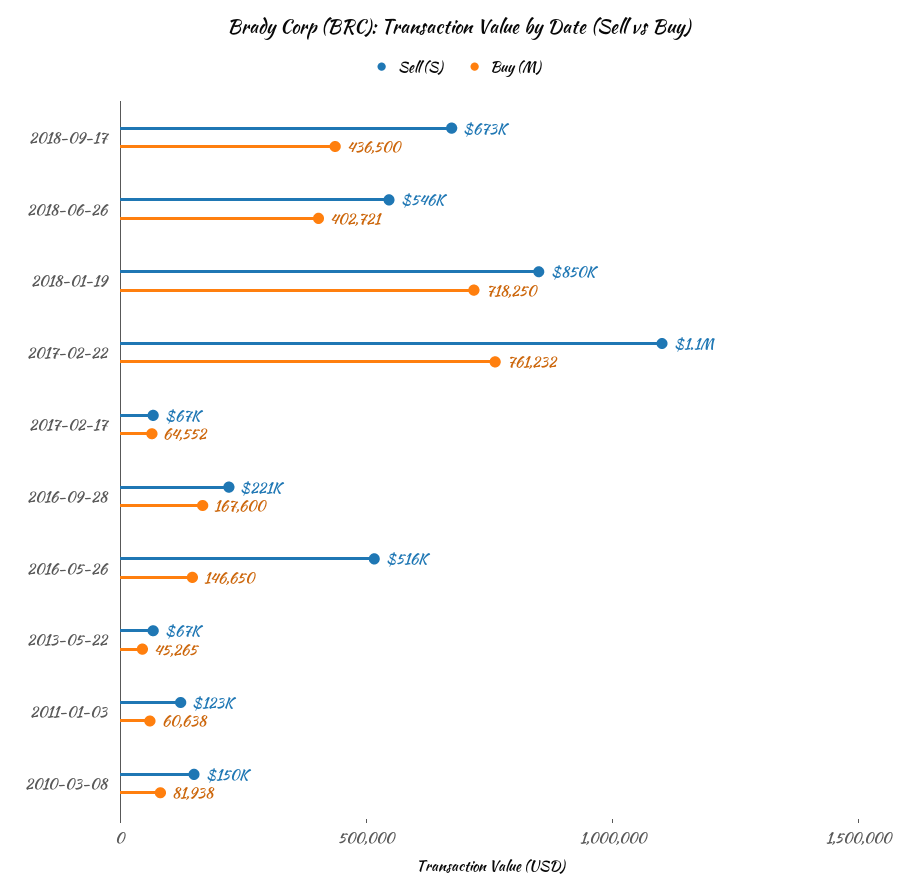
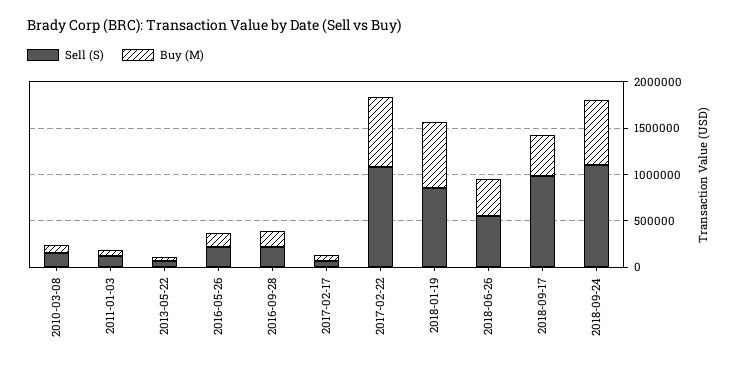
Sell (S), 2018-09-17: 673000 -> 1000000
Sell (S), 2016-05-26: 516000 -> 200000
Sell (S), 2018-09-24: none -> 1100000
Buy (M), 2018-09-24: none -> 700000

